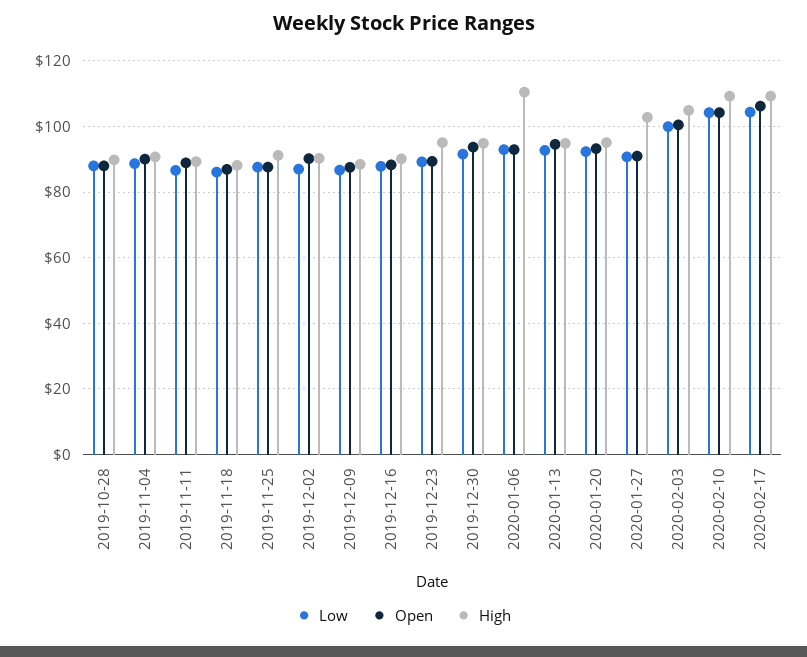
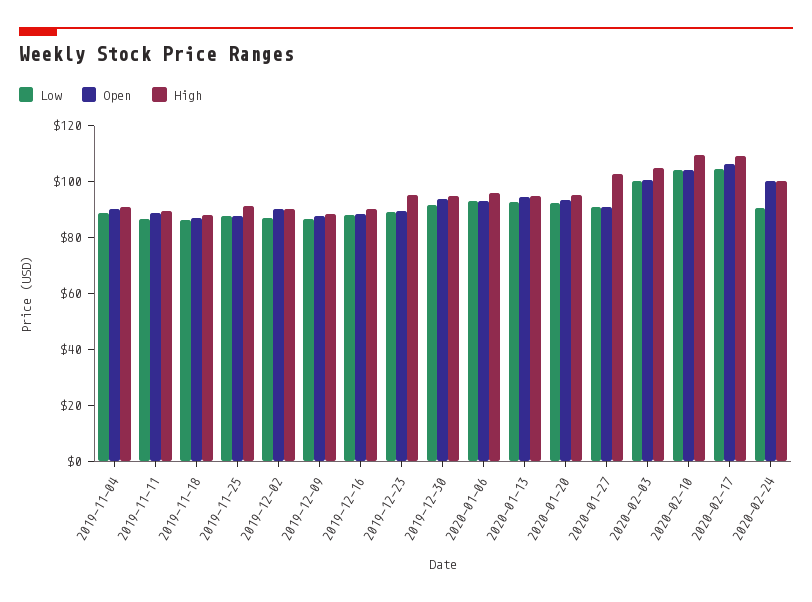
Low, 2019-10-28: 88 -> none
Open, 2019-10-28: 88 -> none
High, 2019-10-28: 90 -> none
High, 2020-01-06: 110 -> 95
Low, 2020-02-24: none -> 90
Open, 2020-02-24: none -> 100
High, 2020-02-24: none -> 100

